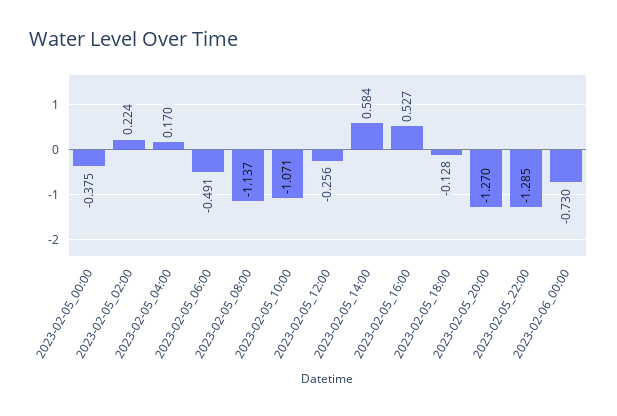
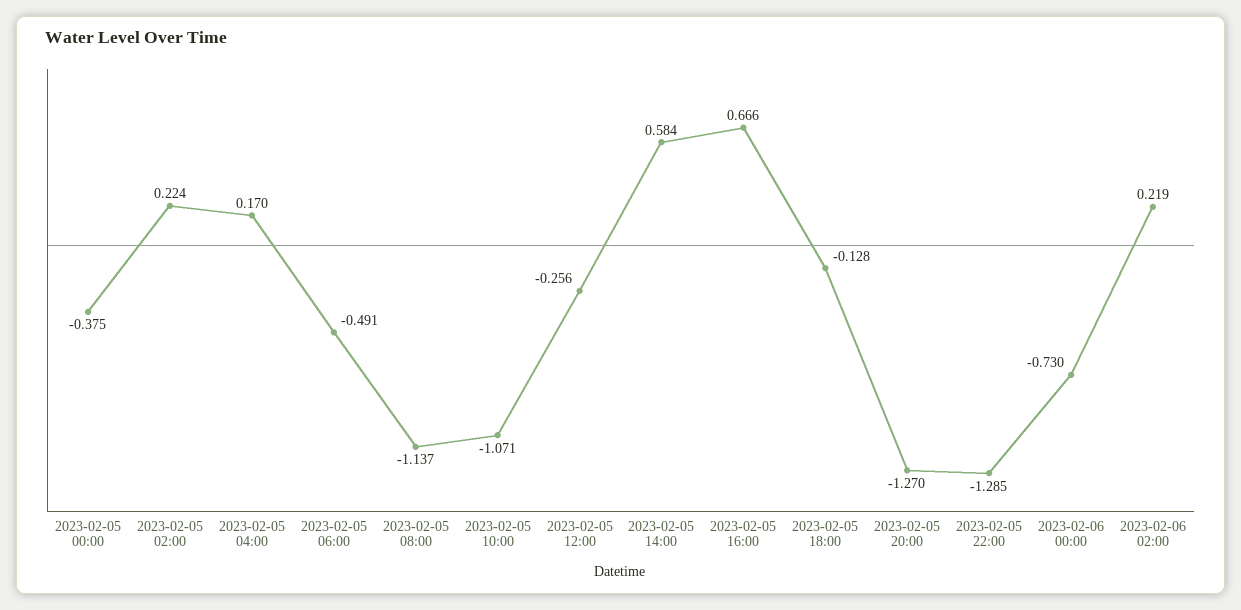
2023-02-05_16:00: 0.527 -> 0.666
2023-02-06 02:00: none -> 0.219

